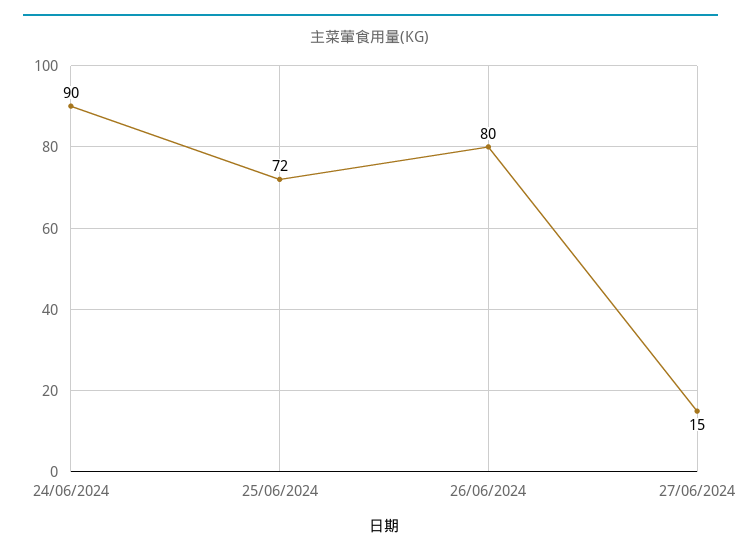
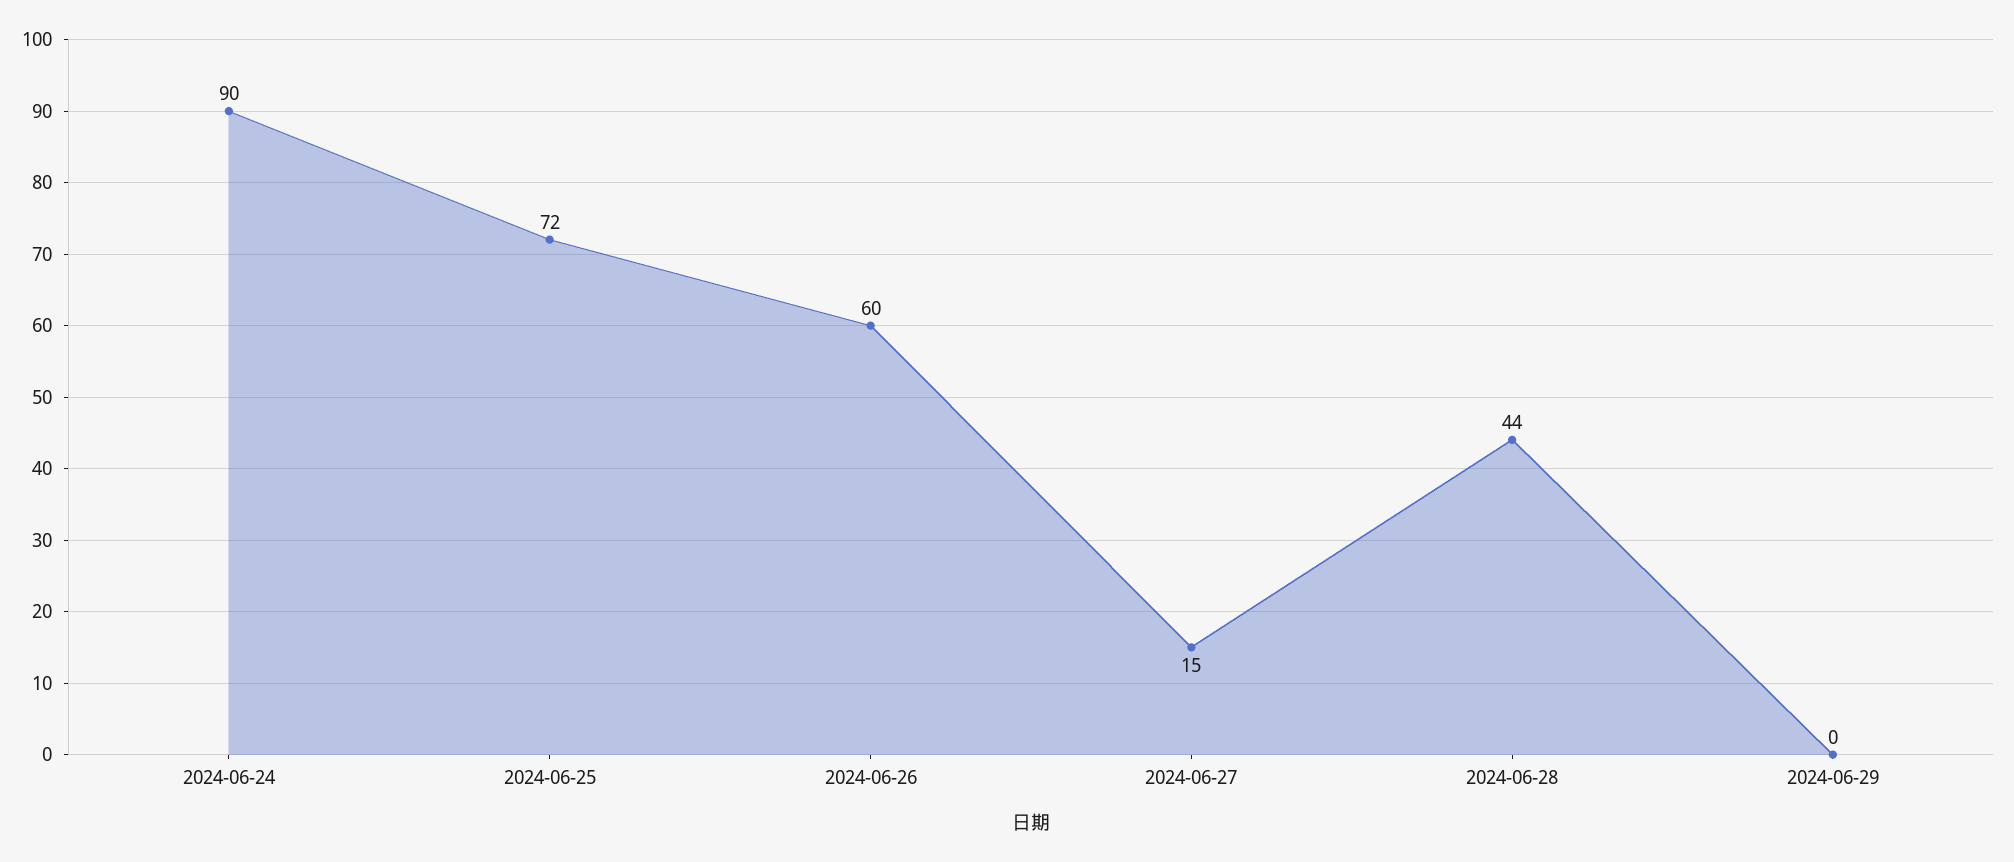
26/06/2024: 80 -> 60
2024-06-28: none -> 44
2024-06-29: none -> 0

